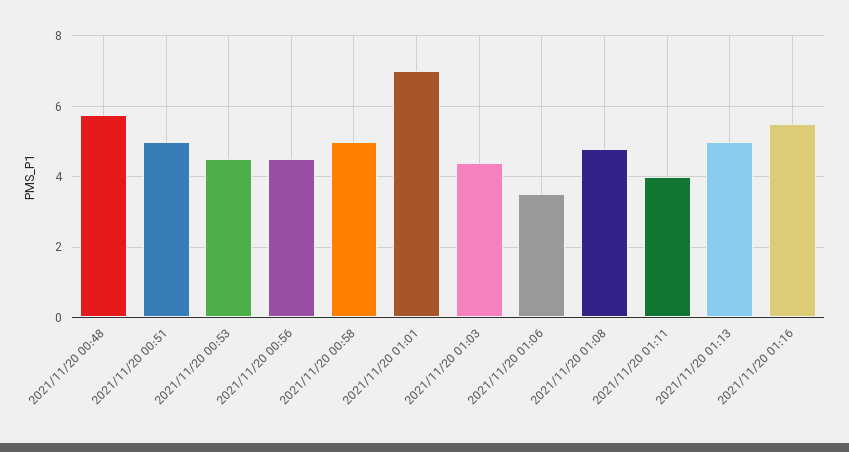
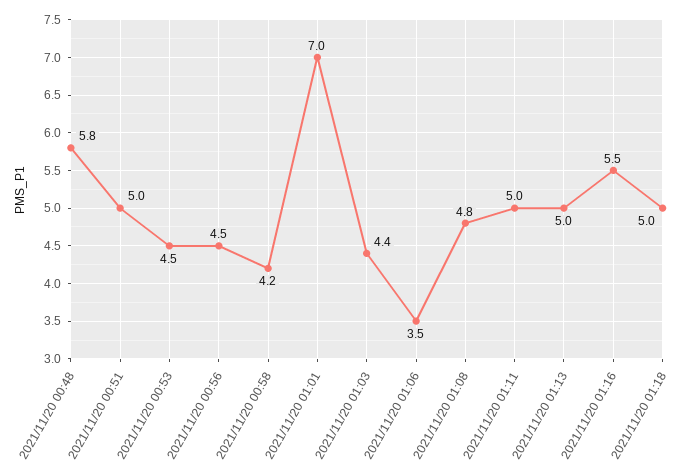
2021/11/20 00:58: 5 -> 4.2
2021/11/20 01:11: 4 -> 5
2021/11/20 01:18: none -> 5

